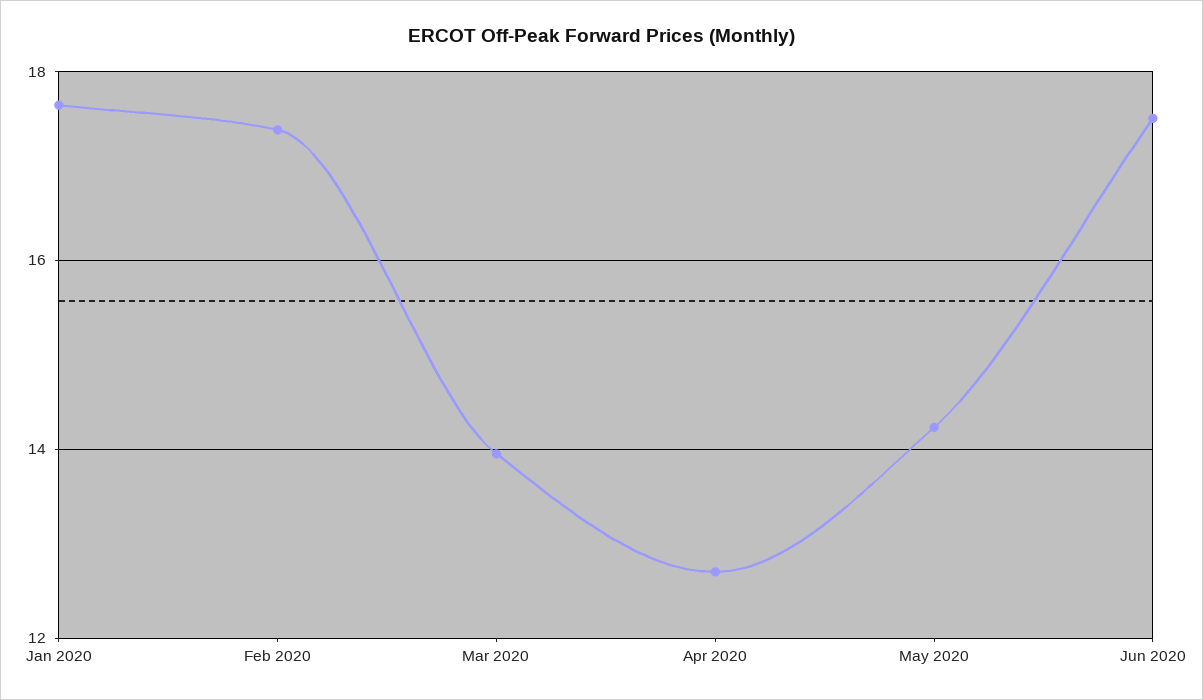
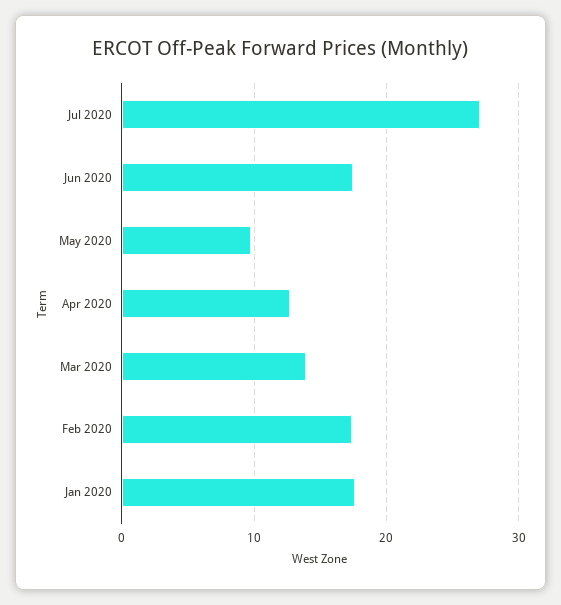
May 2020: 14.2 -> 10
Jul 2020: none -> 27

